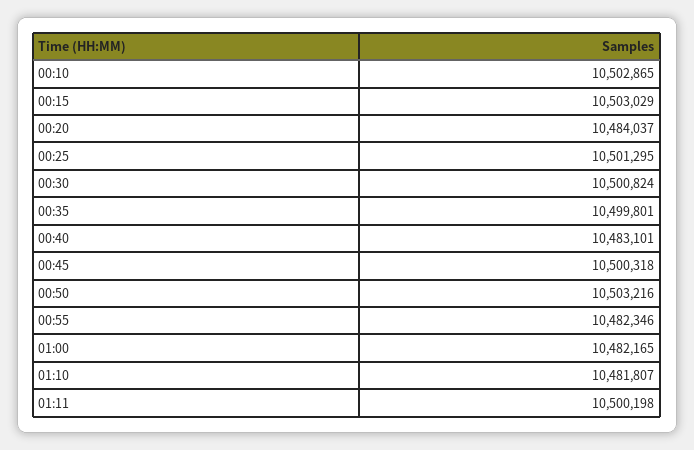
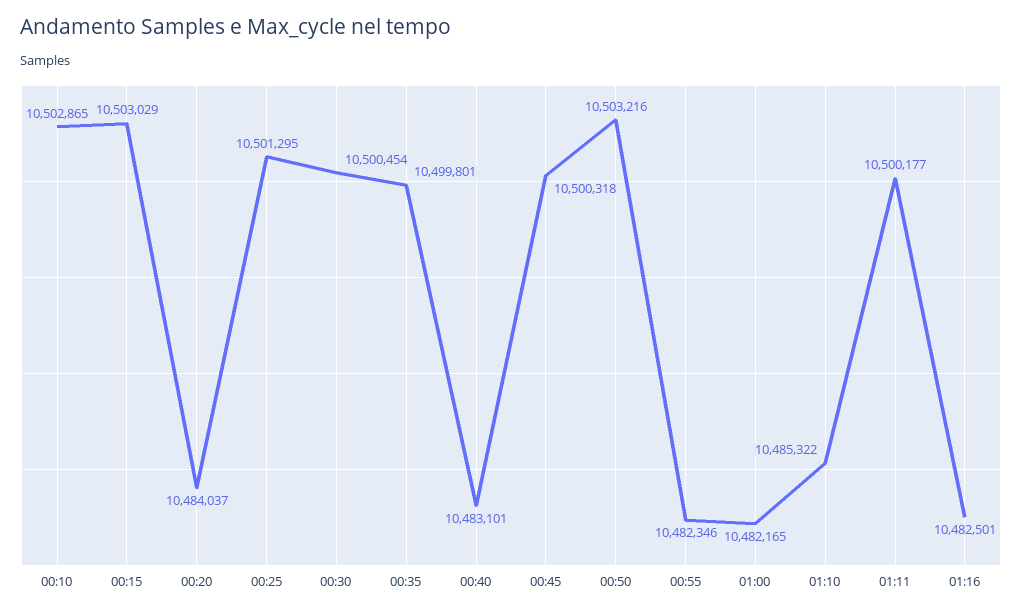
00:30: 10500824 -> 10500454
01:10: 10481807 -> 10485322
01:11: 10500198 -> 10500177
01:16: none -> 10482501

